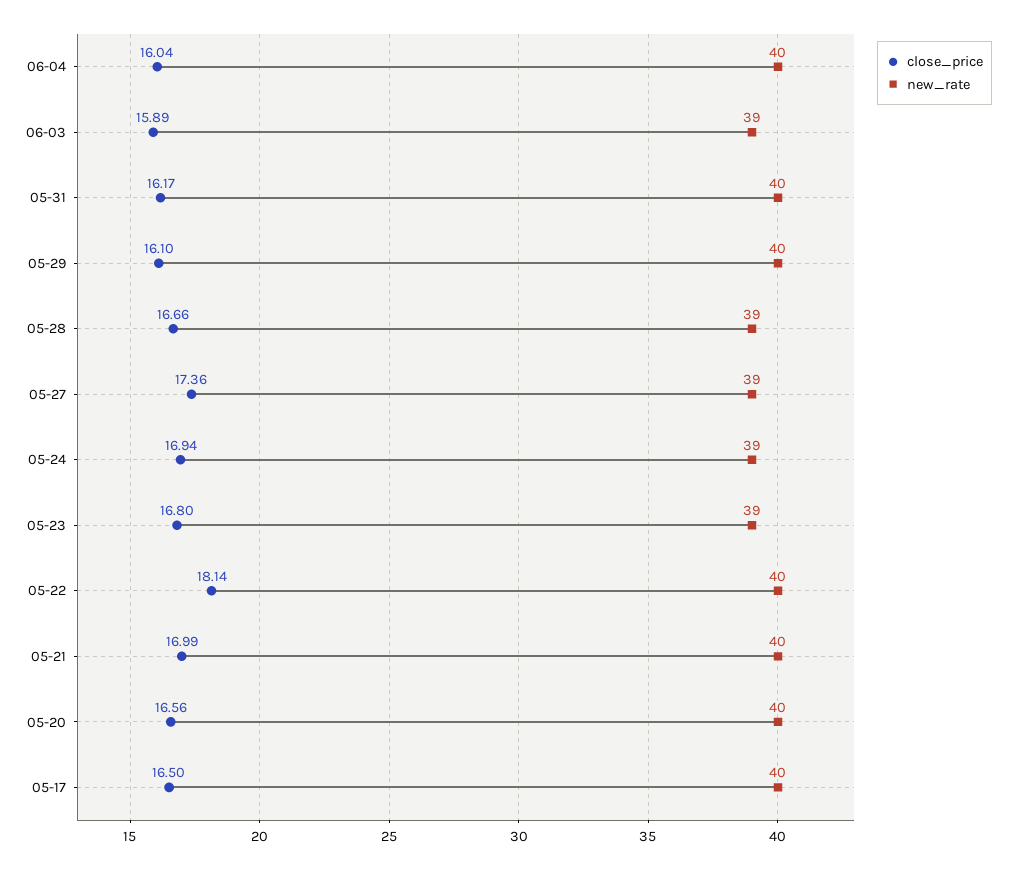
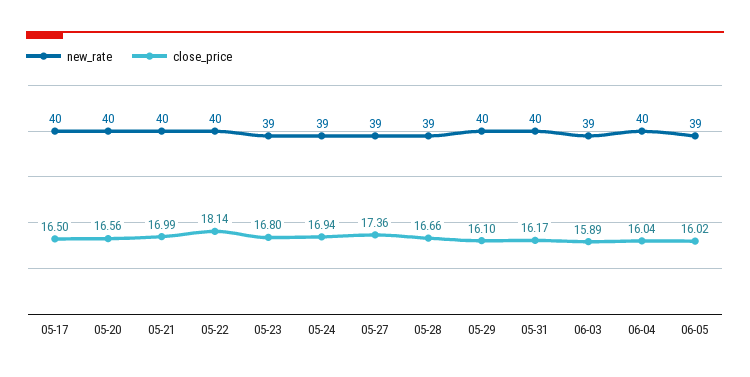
new_rate, 06-05: none -> 39
close_price, 06-05: none -> 16.02

